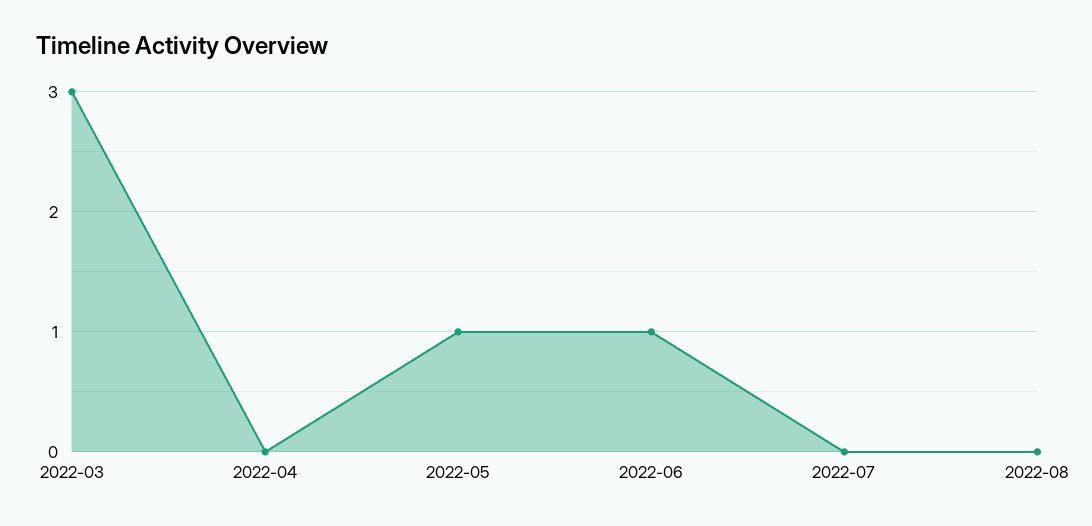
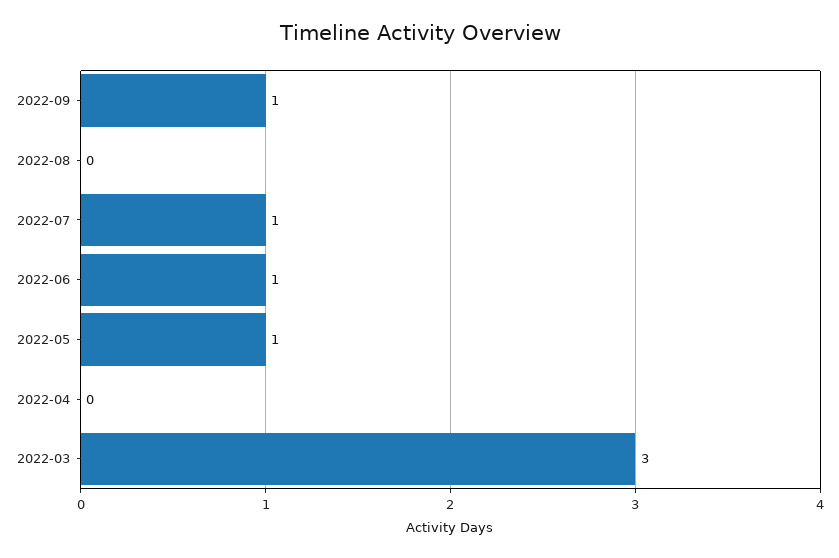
2022-07: 0 -> 1
2022-09: none -> 1

